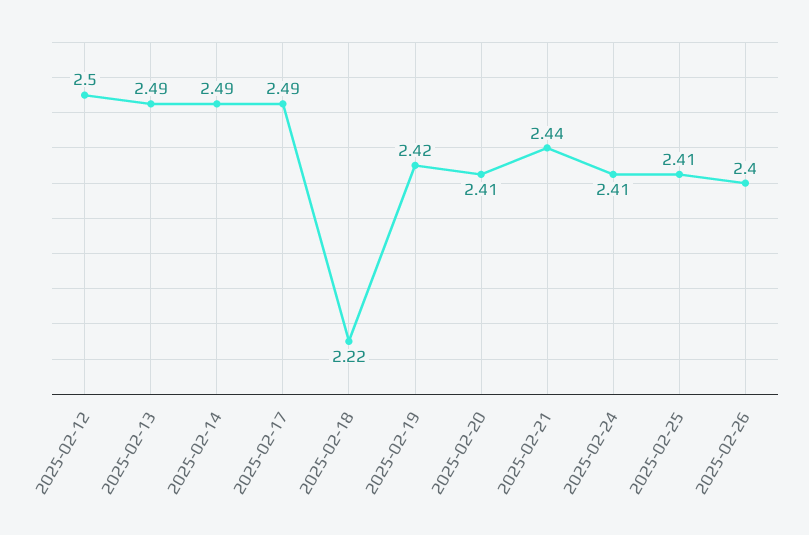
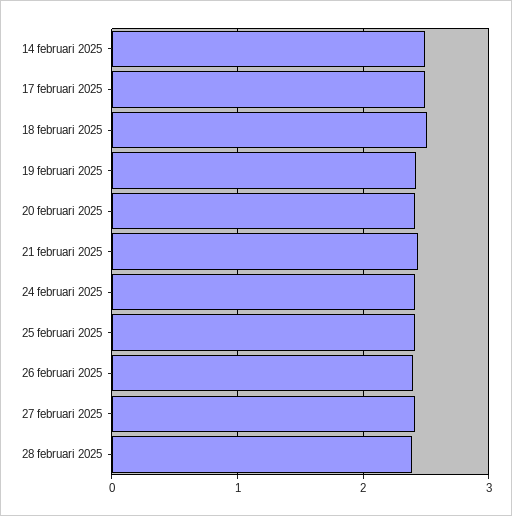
2025-02-12: 2.5 -> none
2025-02-13: 2.49 -> none
2025-02-18: 2.22 -> 2.5
27 februari 2025: none -> 2.4
28 februari 2025: none -> 2.4

